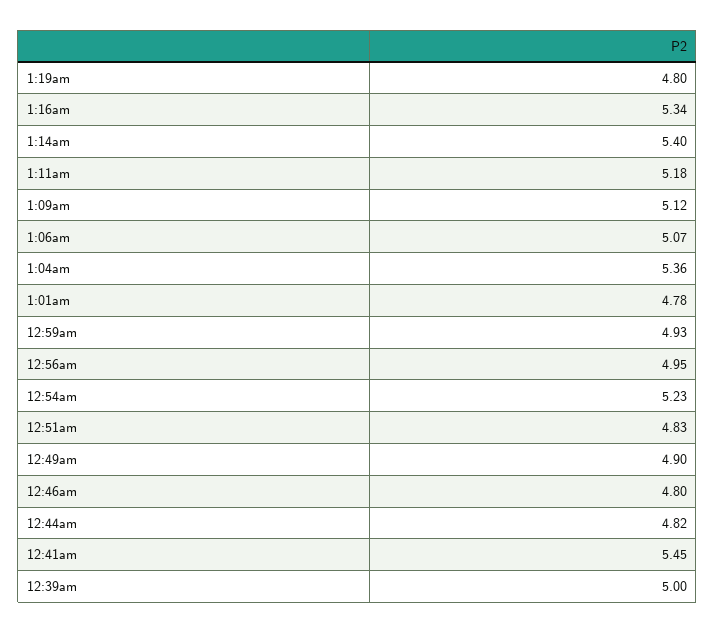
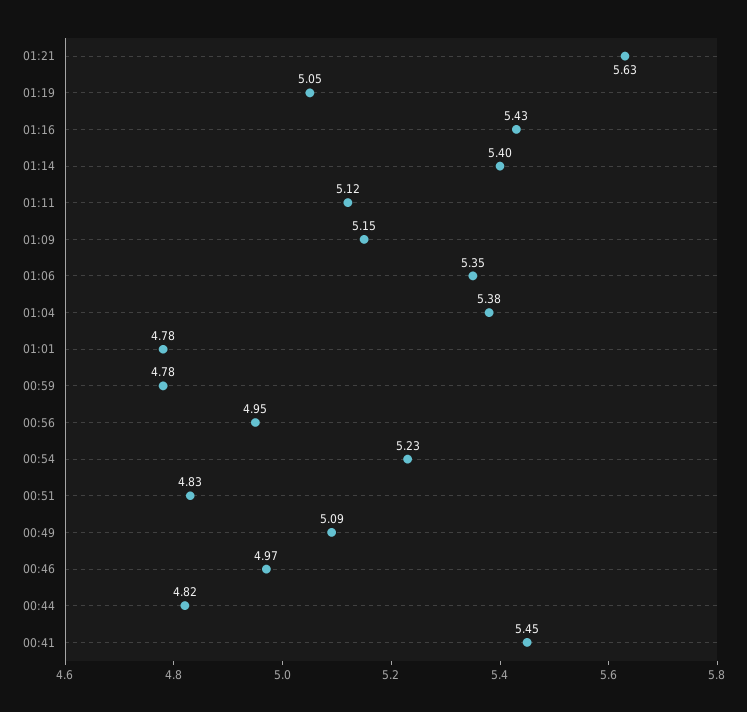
1:19am: 4.8 -> 5.05
1:16am: 5.34 -> 5.43
1:11am: 5.18 -> 5.12
1:09am: 5.12 -> 5.15
1:06am: 5.07 -> 5.35
1:04am: 5.36 -> 5.38
12:59am: 4.93 -> 4.78
12:49am: 4.9 -> 5.09
12:46am: 4.8 -> 4.97
12:39am: 5 -> none
01:21: none -> 5.63

